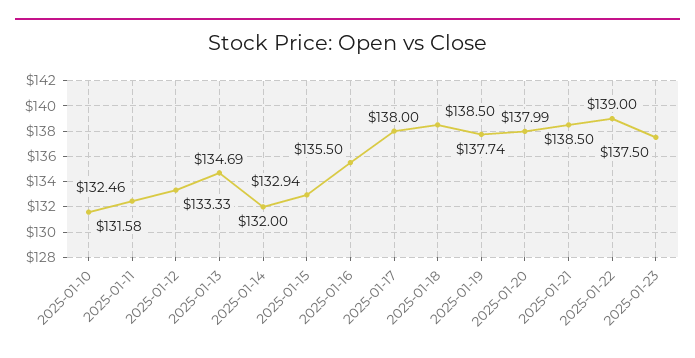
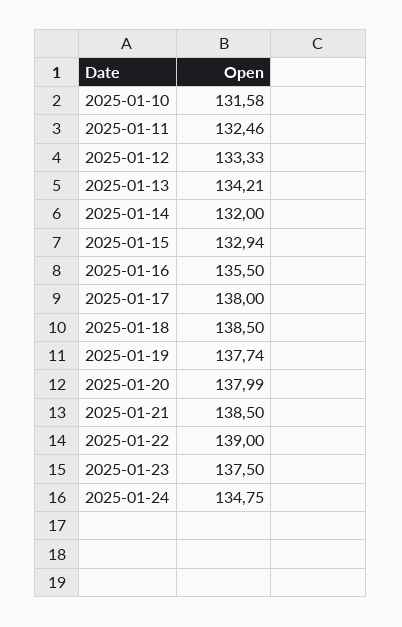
2025-01-13: 134.69 -> 134.21
2025-01-24: none -> 134.75

